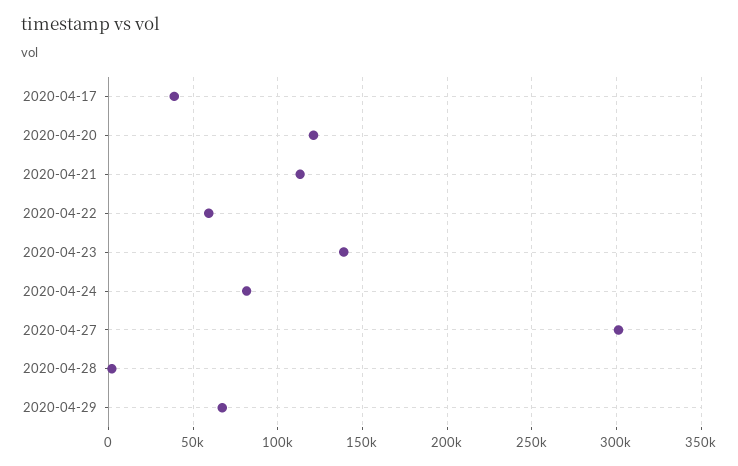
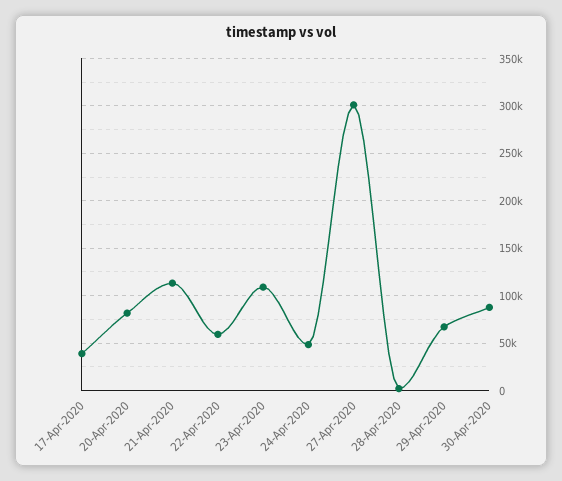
2020-04-20: 120000 -> 80000
2020-04-23: 140000 -> 110000
2020-04-24: 80000 -> 50000
30-Apr-2020: none -> 90000

